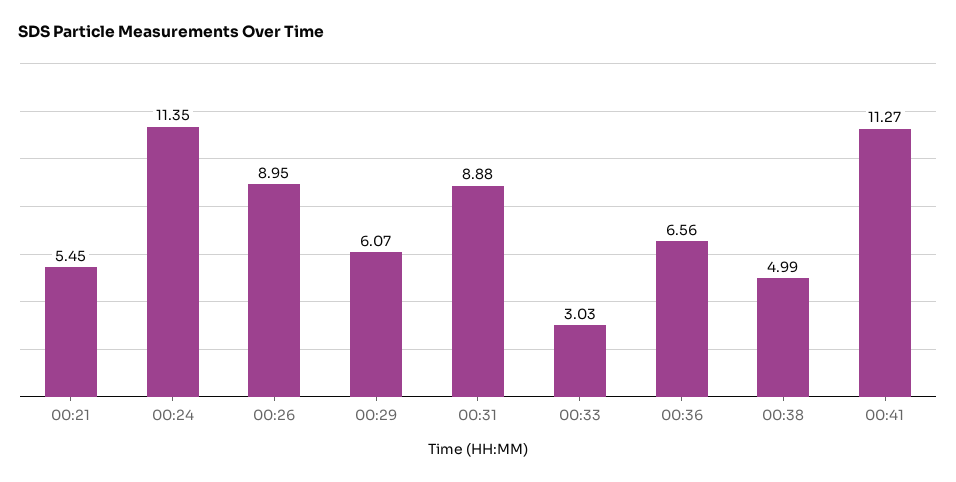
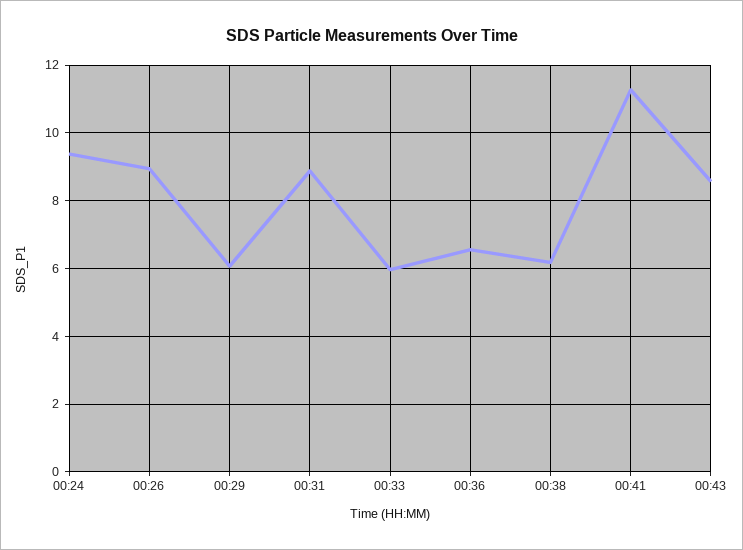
00:21: 5.45 -> none
00:24: 11.35 -> 9.4
00:33: 3.03 -> 6
00:38: 4.99 -> 6.2
00:43: none -> 8.6

